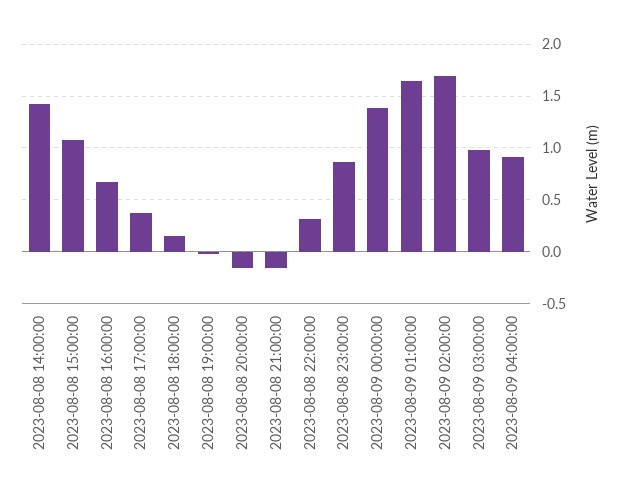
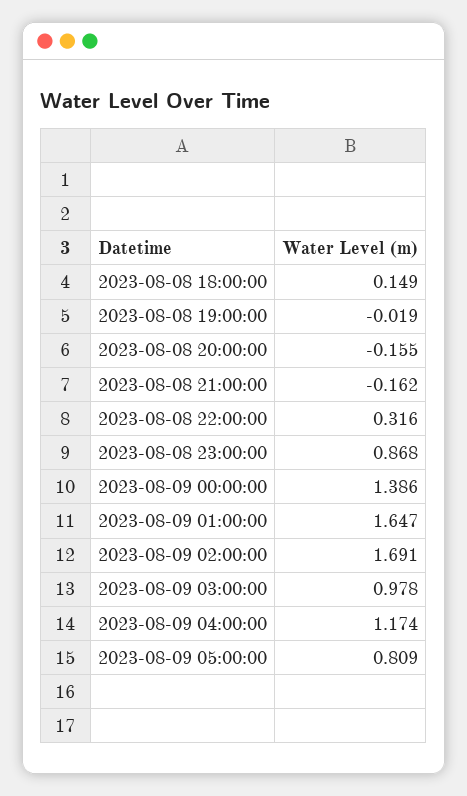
2023-08-08 14:00:00: 1.4 -> none
2023-08-08 15:00:00: 1.1 -> none
2023-08-08 16:00:00: 0.7 -> none
2023-08-08 17:00:00: 0.4 -> none
2023-08-09 04:00:00: 0.9 -> 1.174
2023-08-09 05:00:00: none -> 0.809

